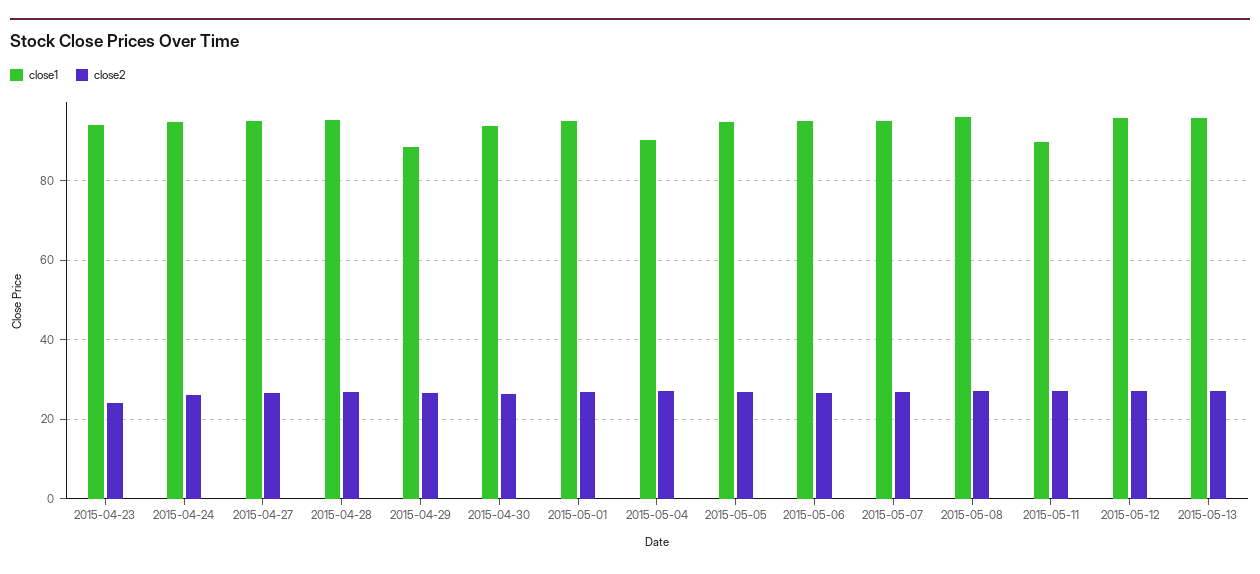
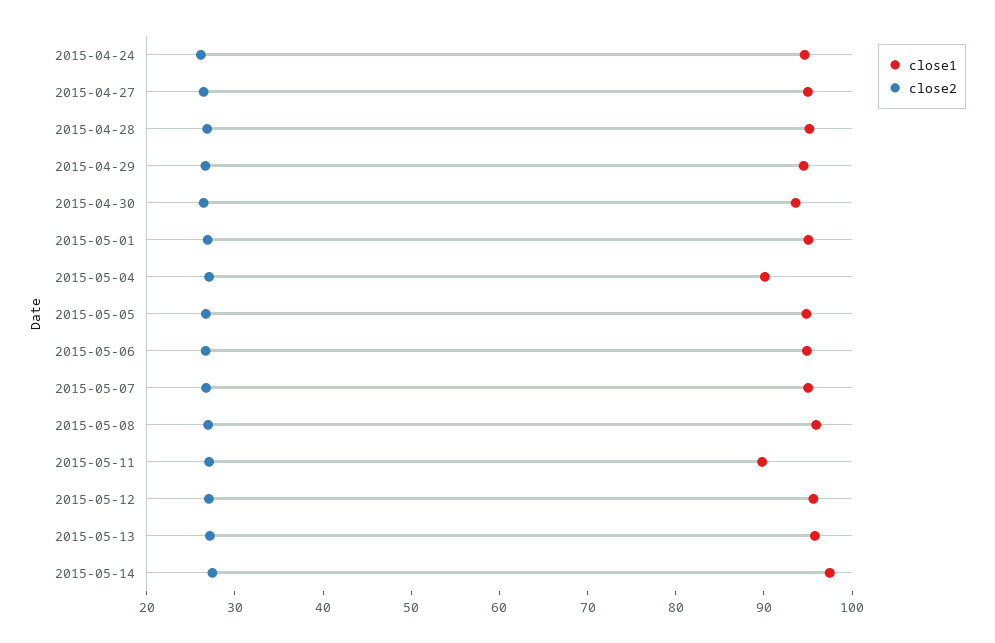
close1, 2015-04-23: 94 -> none
close2, 2015-04-23: 24 -> none
close1, 2015-04-29: 88 -> 94
close1, 2015-05-14: none -> 98
close2, 2015-05-14: none -> 28

